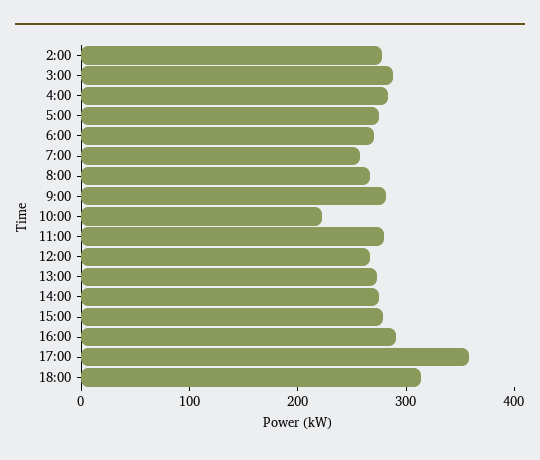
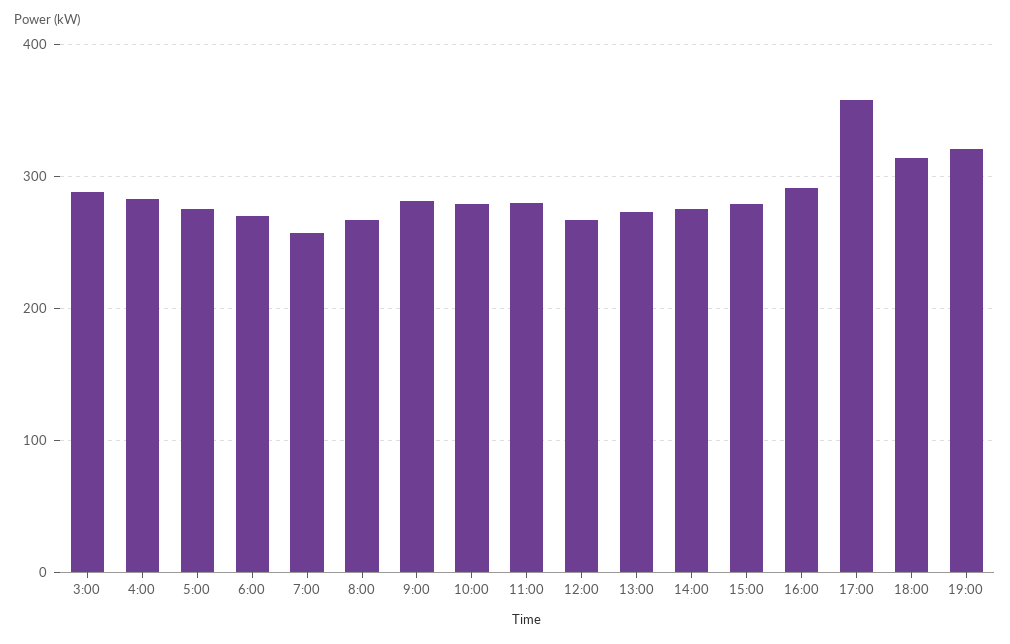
2:00: 280 -> none
10:00: 220 -> 280
19:00: none -> 320

